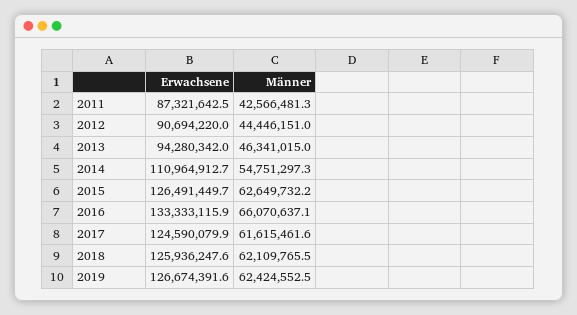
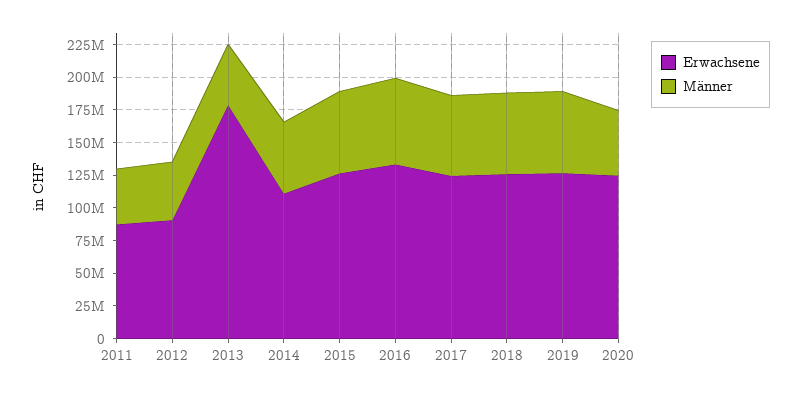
Erwachsene, 2013: 94280342 -> 175000000
Erwachsene, 2020: none -> 125000000
Männer, 2020: none -> 50000000

